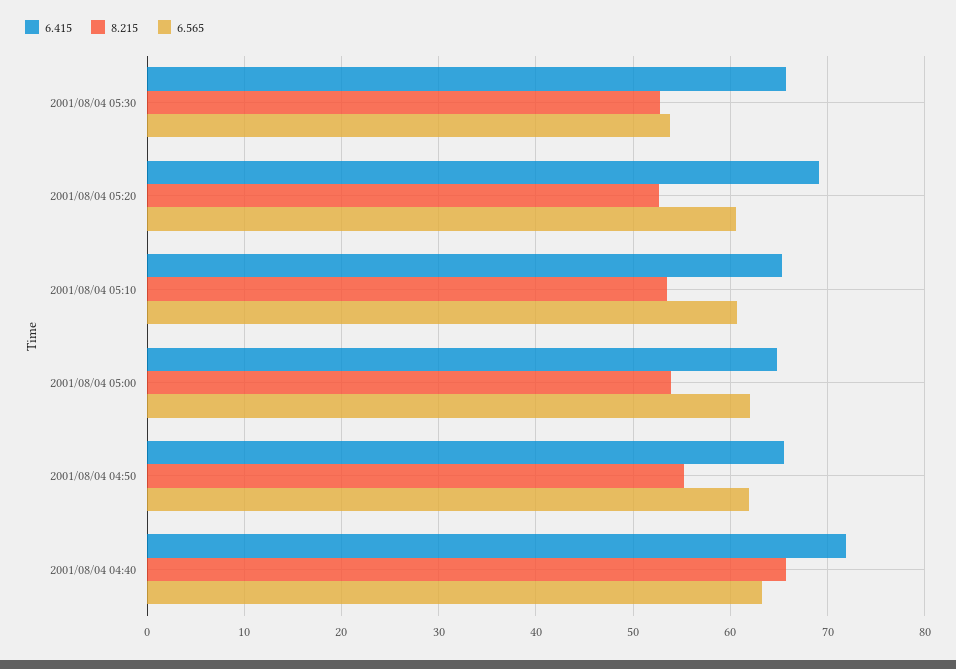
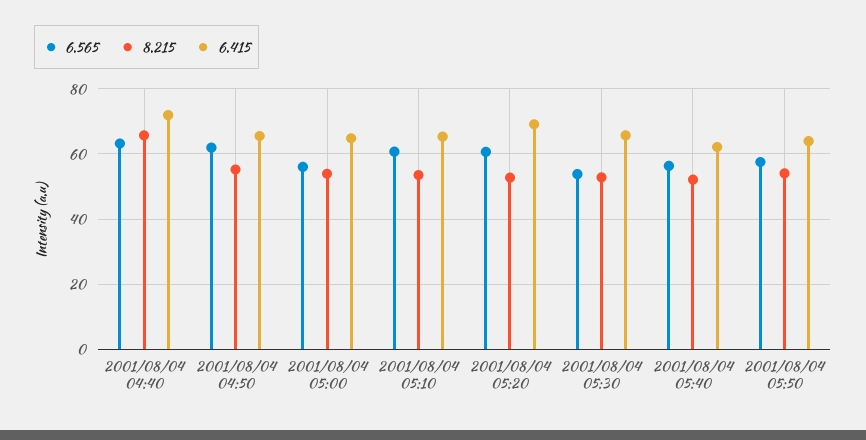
6.565, 2001/08/04 05:00: 62 -> 56
6.565, 2001/08/04 05:40: none -> 56
8.215, 2001/08/04 05:40: none -> 52
6.415, 2001/08/04 05:40: none -> 62
6.565, 2001/08/04 05:50: none -> 58
8.215, 2001/08/04 05:50: none -> 54
6.415, 2001/08/04 05:50: none -> 64

